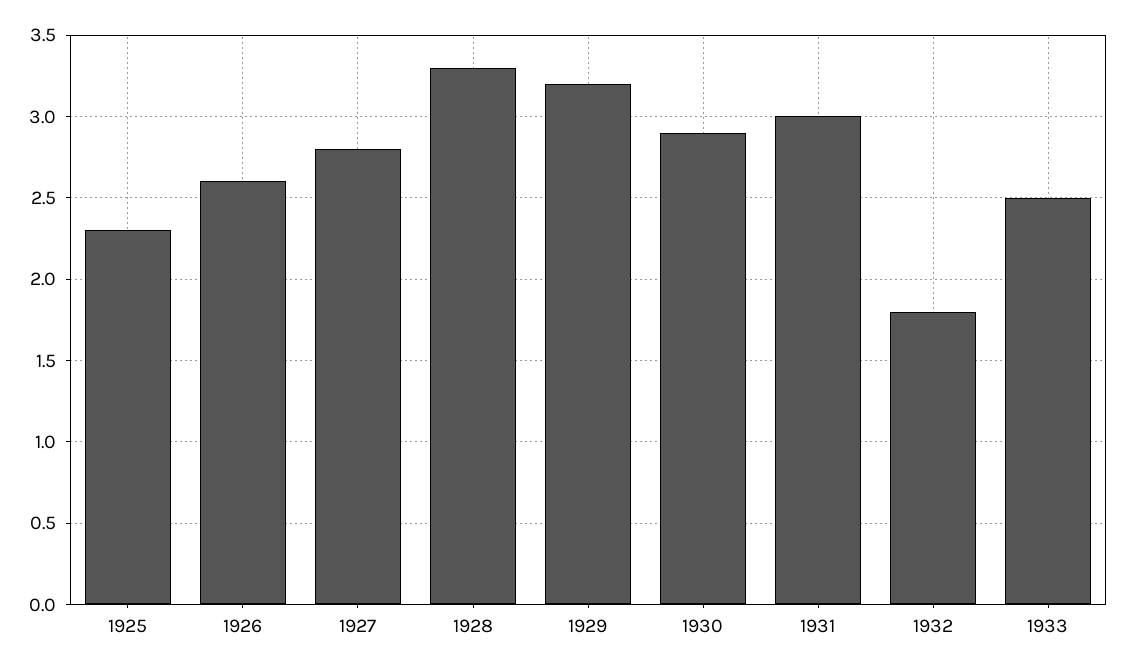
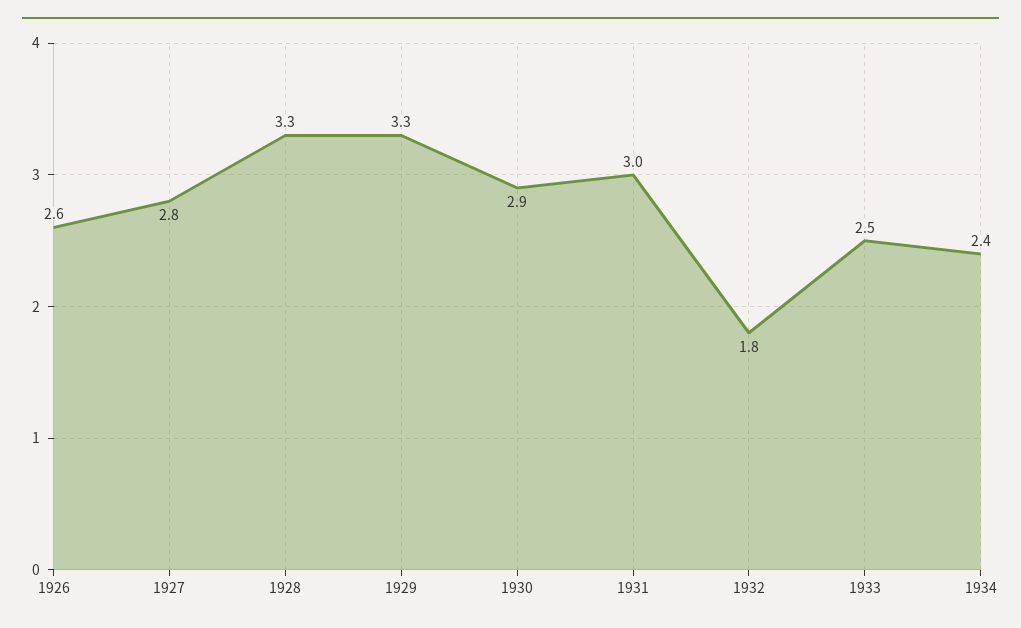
1925: 2.3 -> none
1929: 3.2 -> 3.3
1934: none -> 2.4

